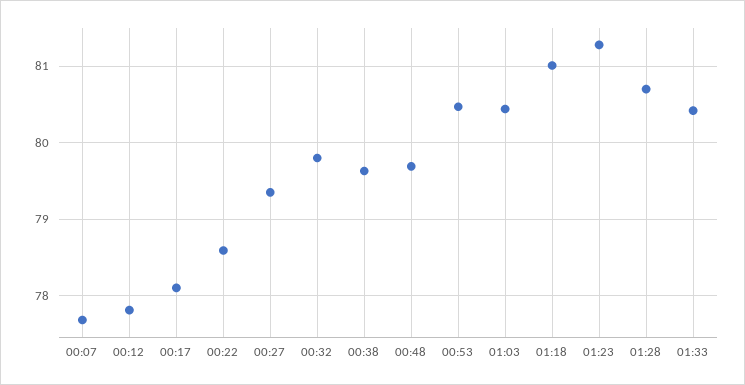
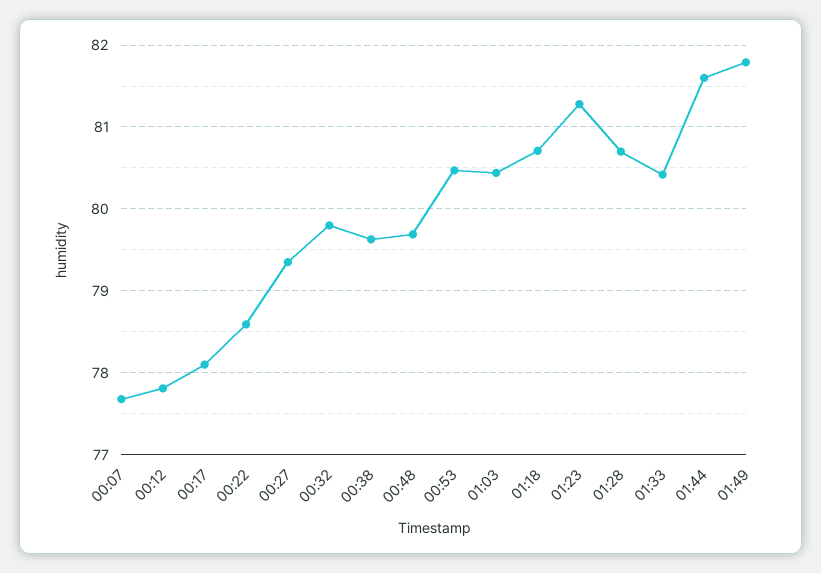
01:18: 81 -> 80.7
01:44: none -> 81.6
01:49: none -> 81.8

